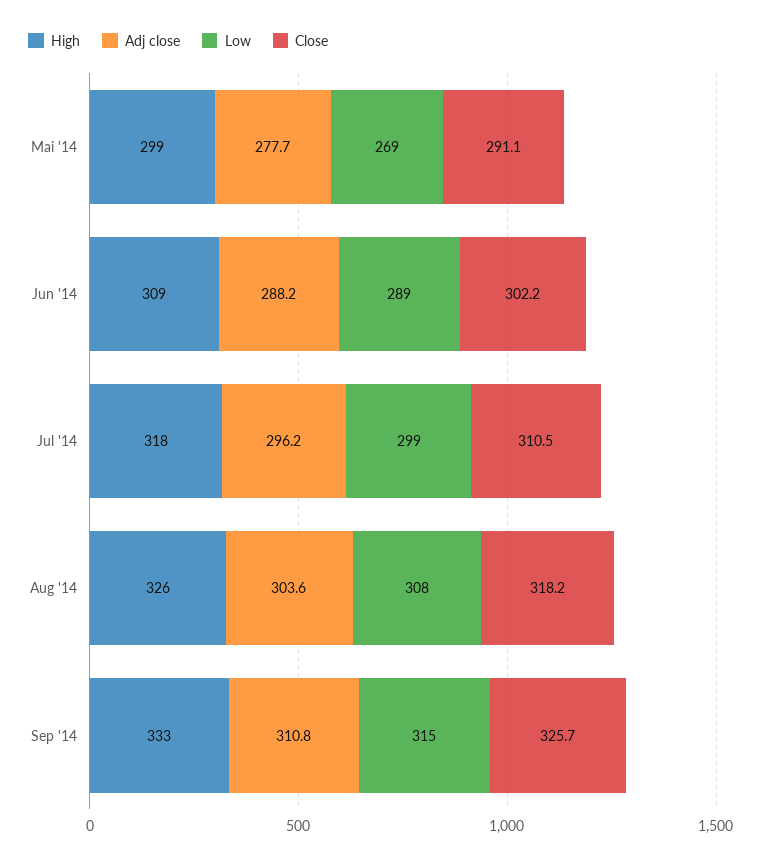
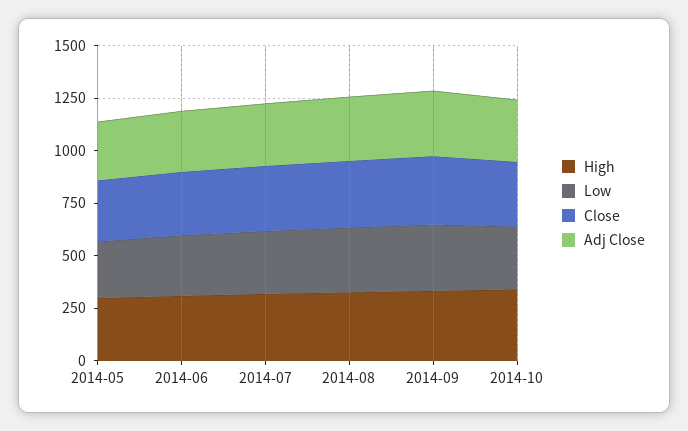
High, 2014-10: none -> 350
Low, 2014-10: none -> 300
Close, 2014-10: none -> 300
Adj close, 2014-10: none -> 300

